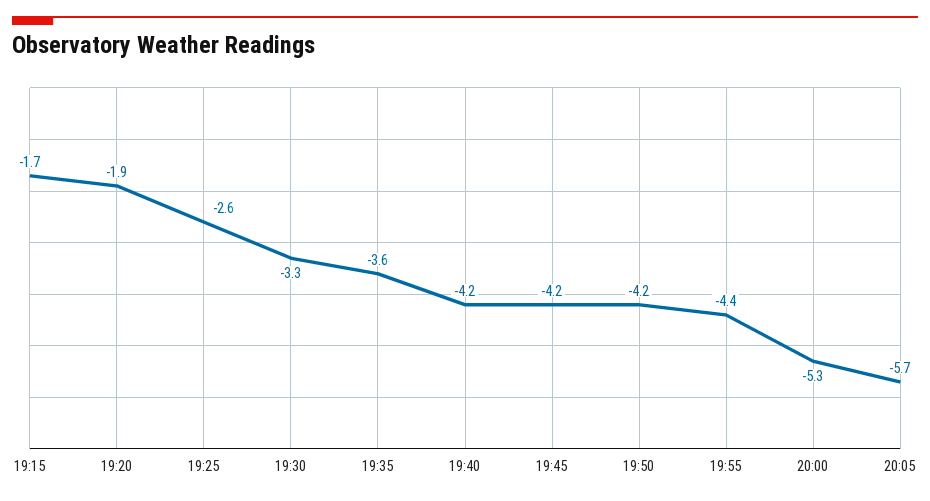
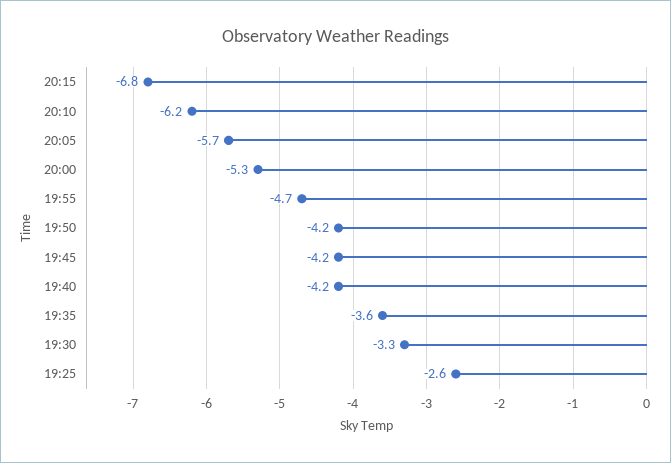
19:15: -1.7 -> none
19:20: -1.9 -> none
19:55: -4.4 -> -4.7
20:15: none -> -6.8
20:10: none -> -6.2

